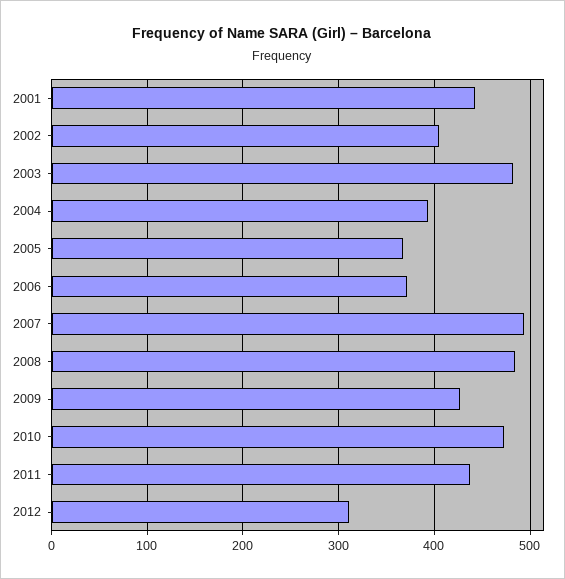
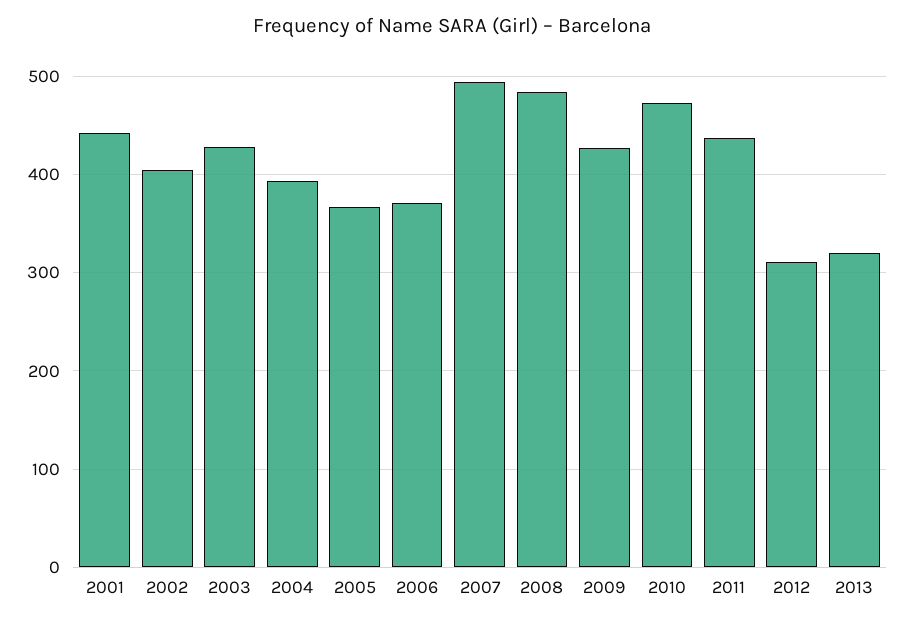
2003: 480 -> 430
2013: none -> 320

